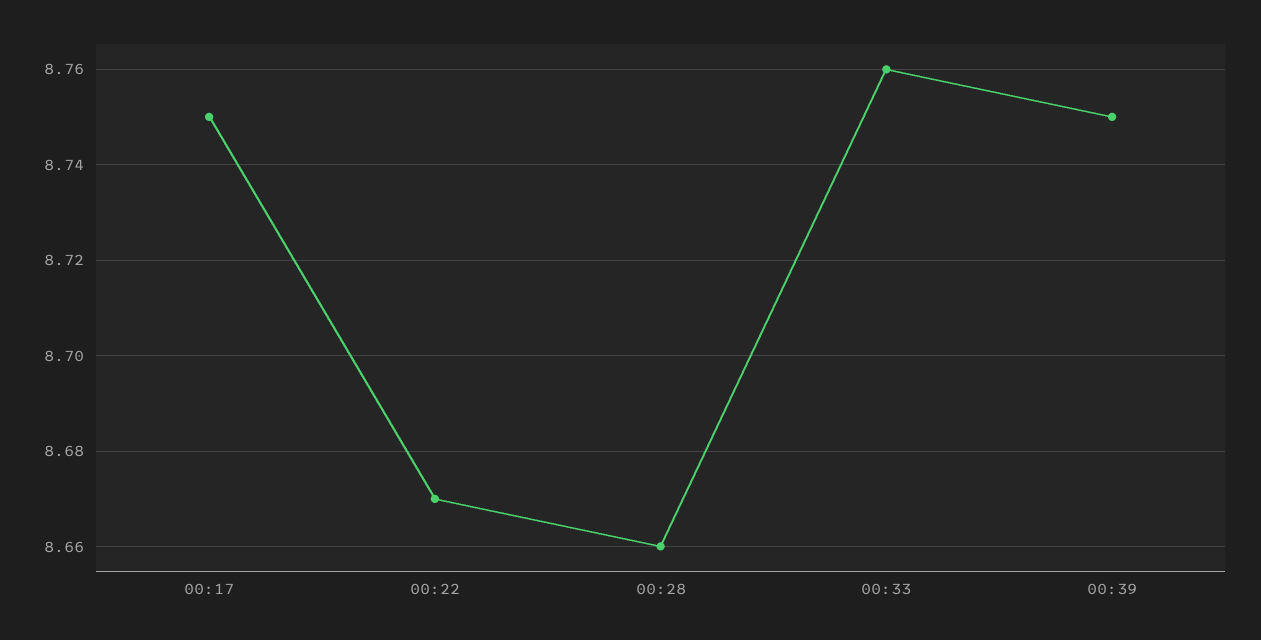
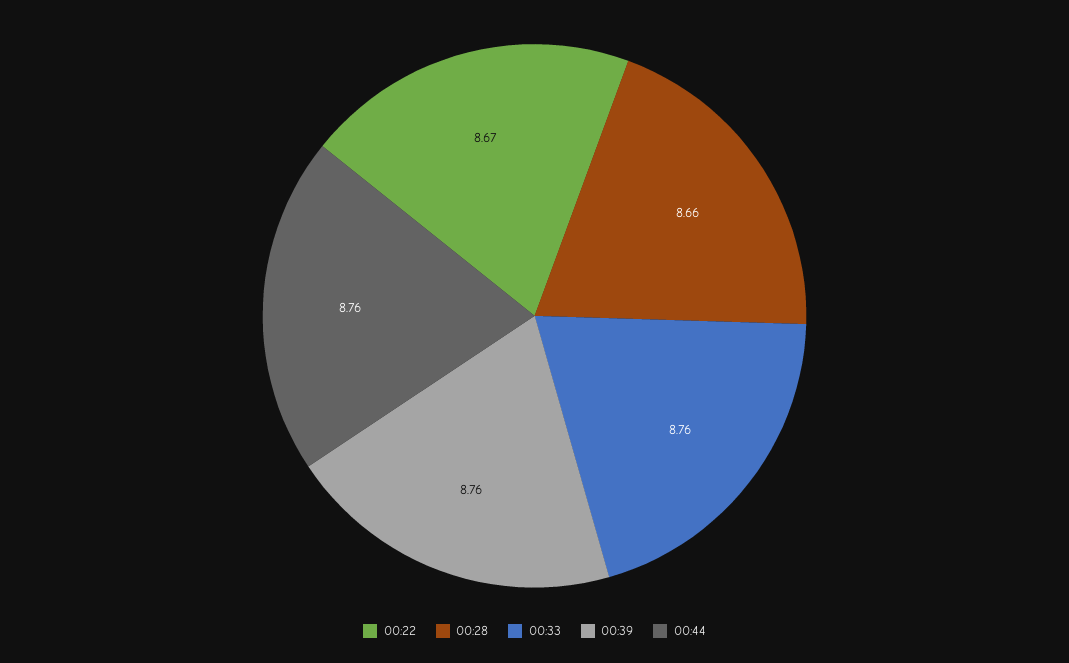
00:17: 8.75 -> none
00:39: 8.75 -> 8.76
00:44: none -> 8.76

